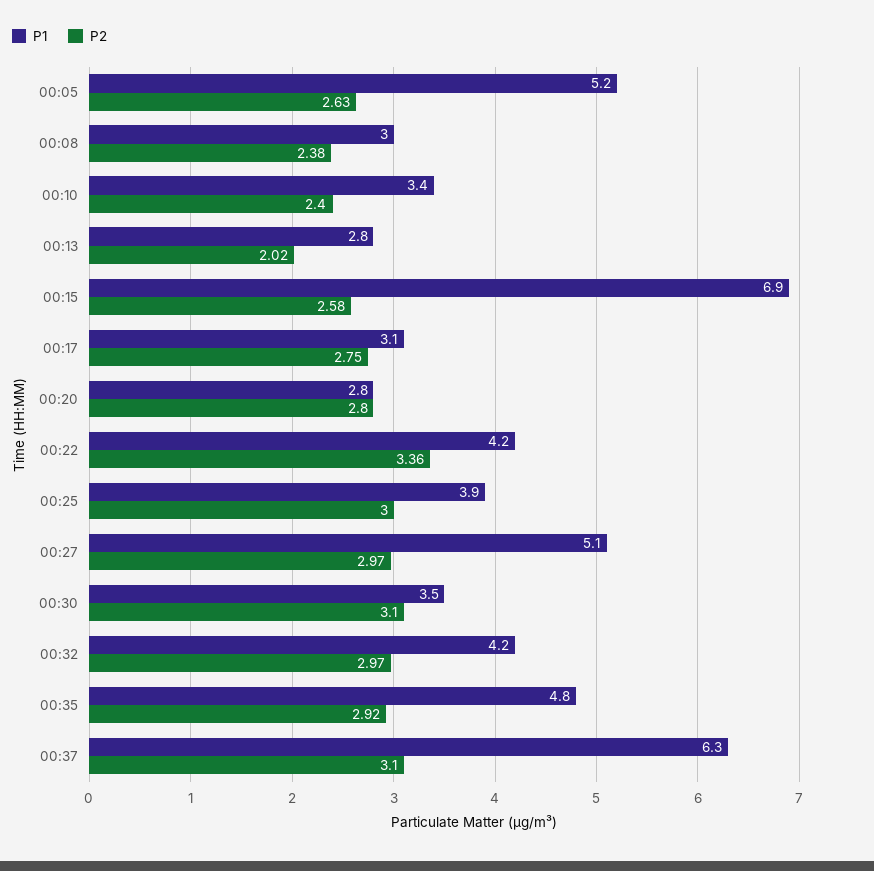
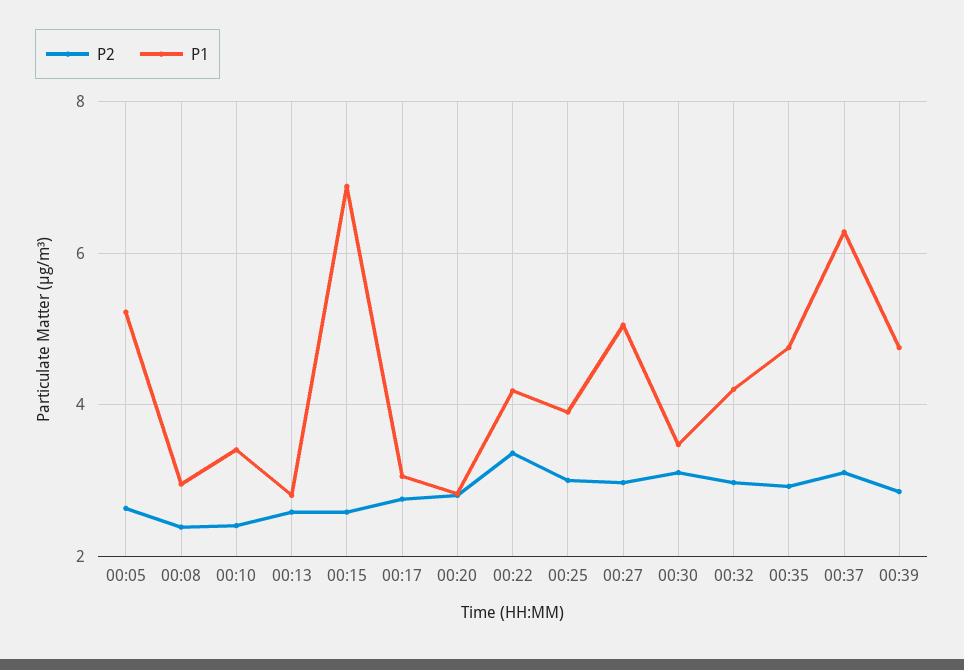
P2, 00:13: 2.02 -> 2.6
P2, 00:39: none -> 2.8
P1, 00:39: none -> 4.8

